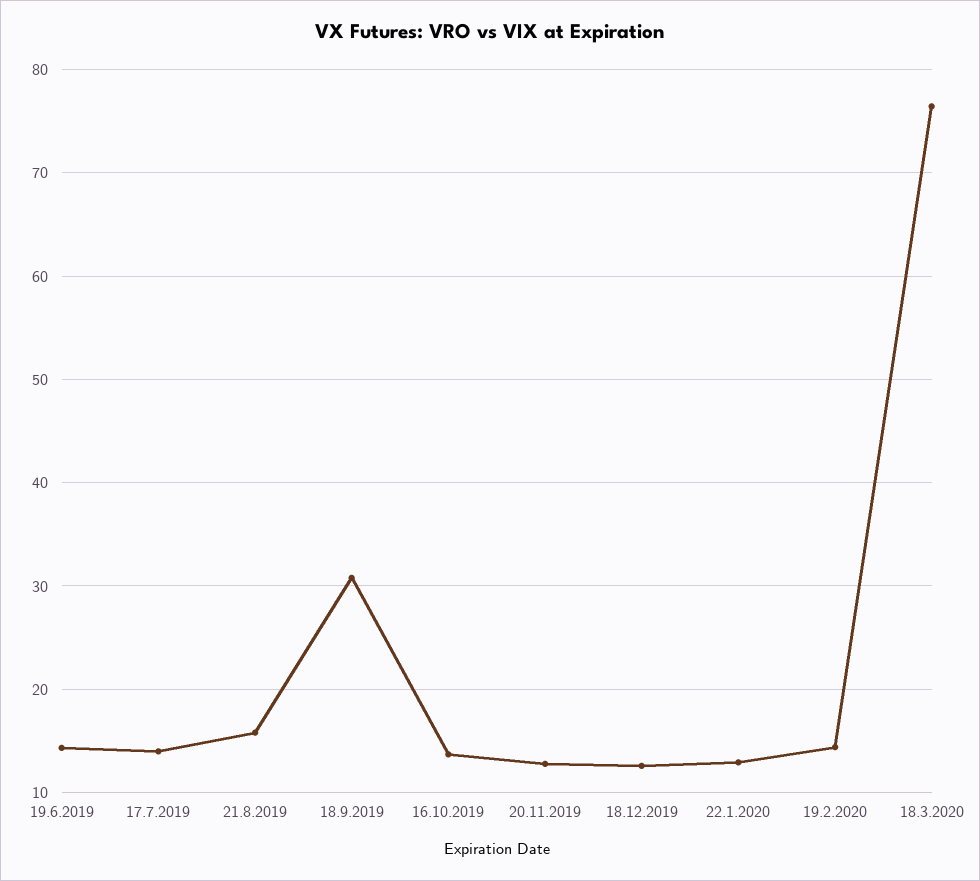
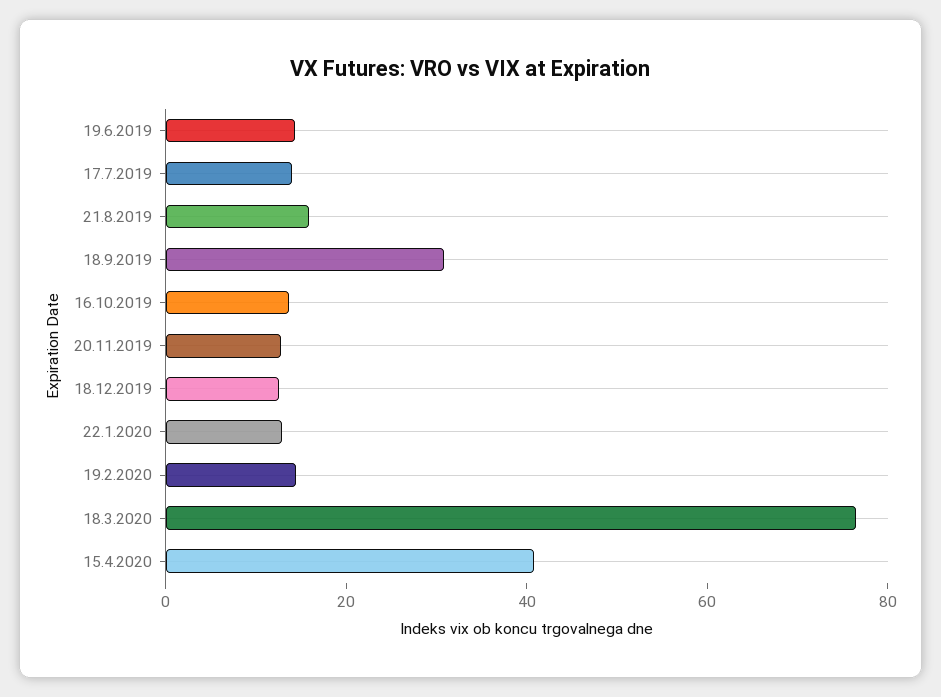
15.4.2020: none -> 40

